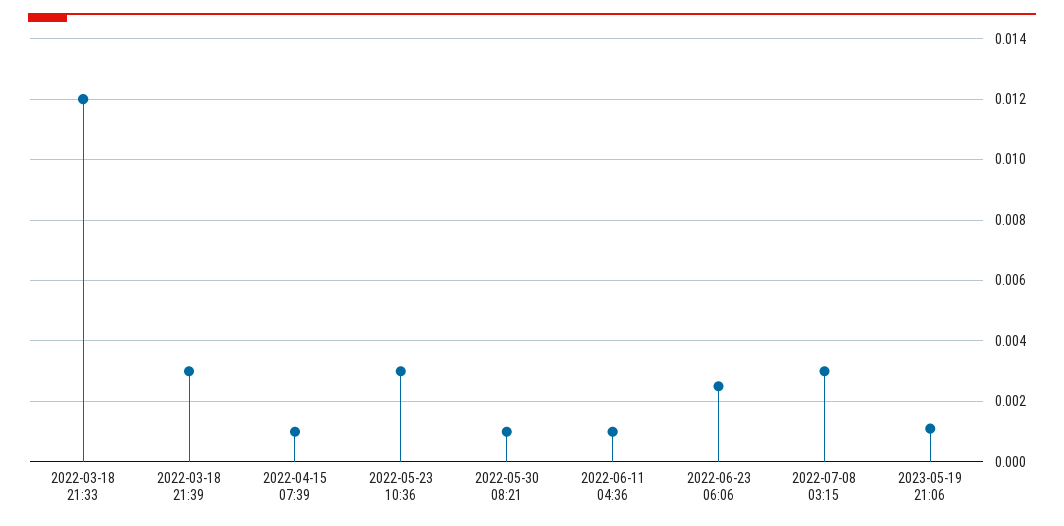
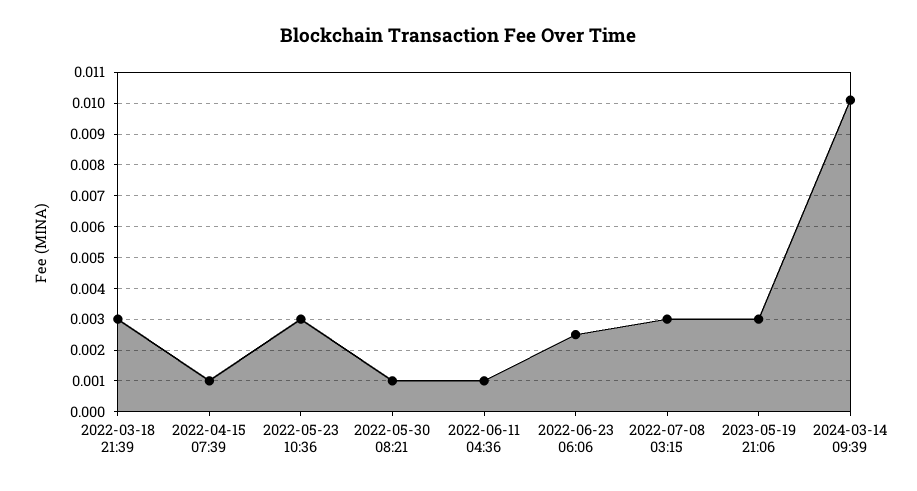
2022-03-18 21:33: 0.012 -> none
2023-05-19 21:06: 0.001 -> 0.003
2024-03-14 09:39: none -> 0.01

